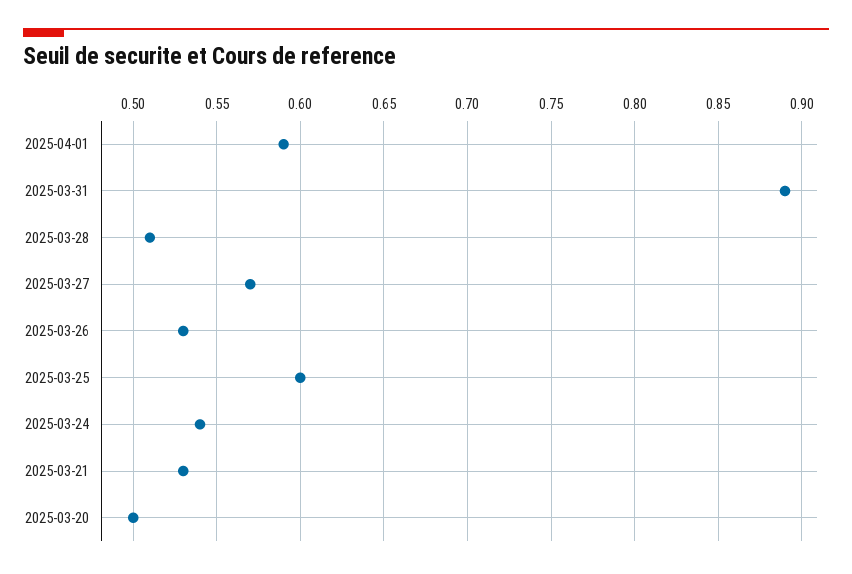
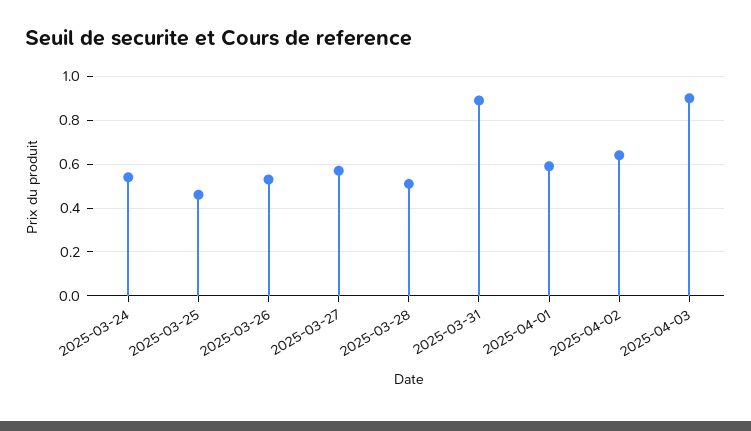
2025-03-25: 0.6 -> 0.45
2025-03-21: 0.53 -> none
2025-03-20: 0.5 -> none
2025-04-02: none -> 0.65
2025-04-03: none -> 0.9

